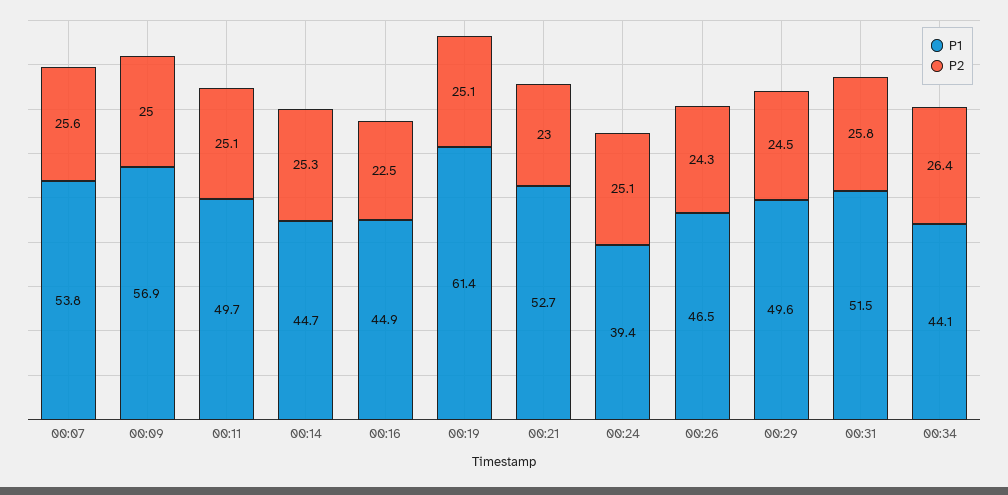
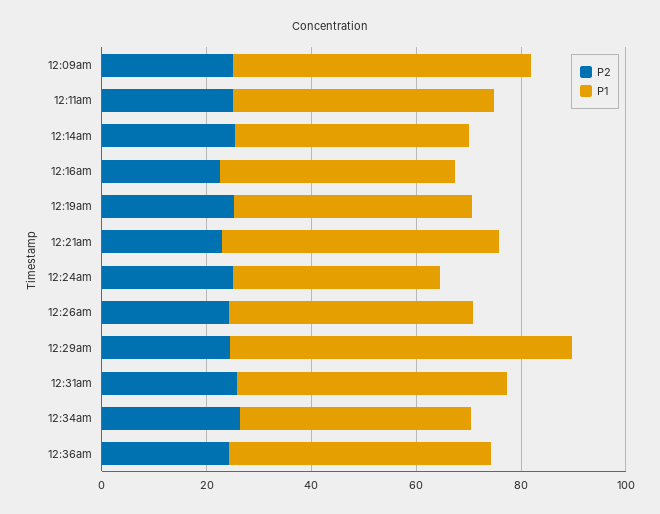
P1, 00:07: 53.8 -> none
P2, 00:07: 25.6 -> none
P1, 00:19: 61.4 -> 45
P1, 00:29: 49.6 -> 65
P2, 12:36am: none -> 25
P1, 12:36am: none -> 50

